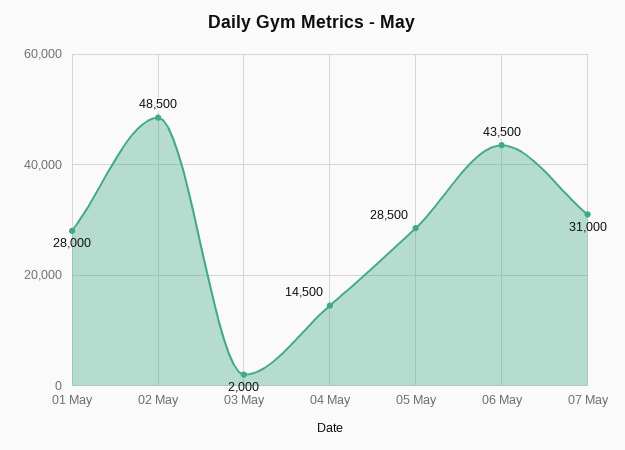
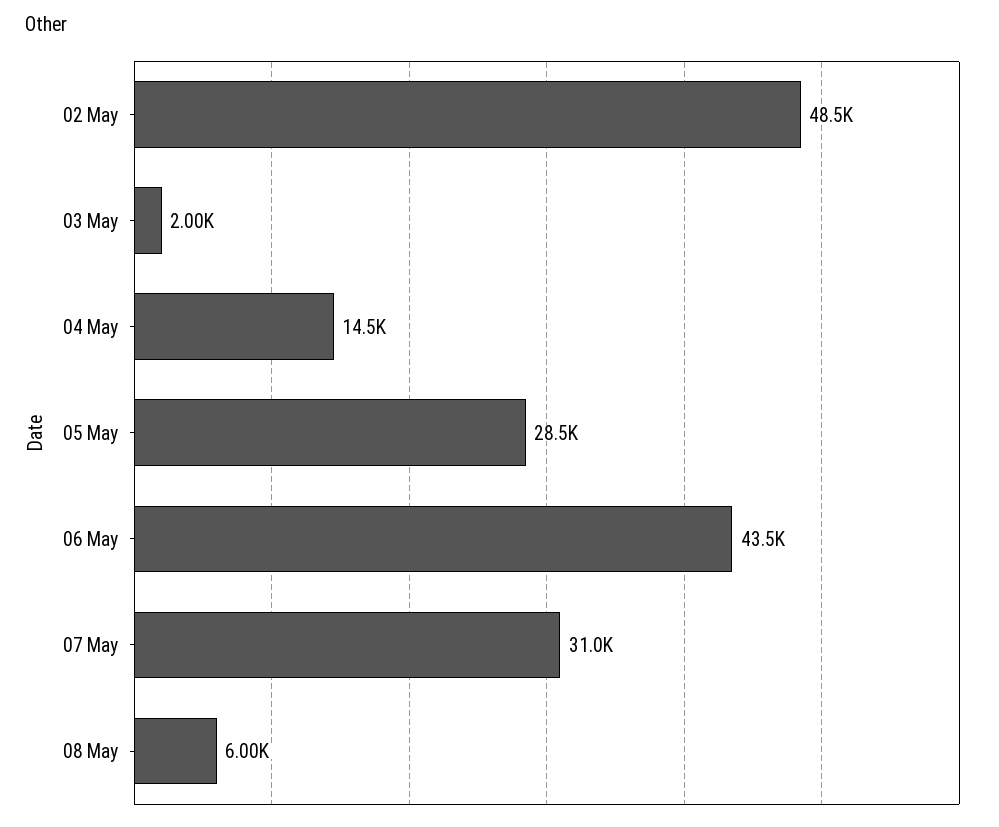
01 May: 28000 -> none
08 May: none -> 6000

